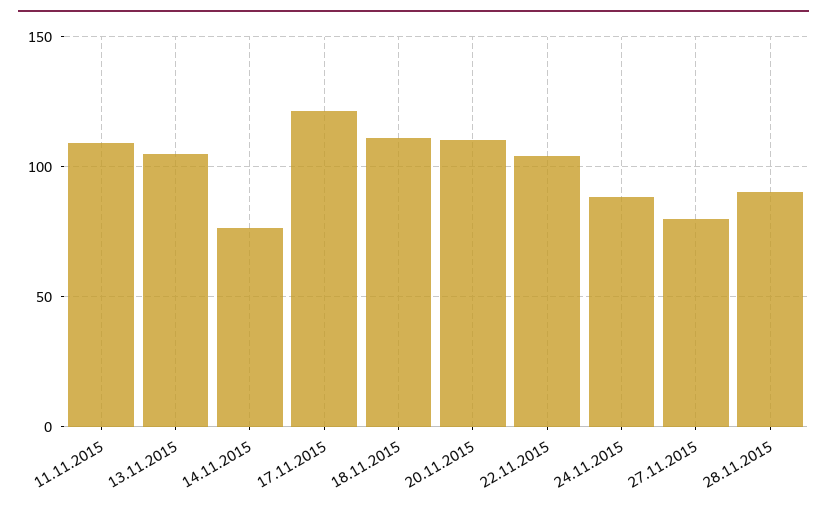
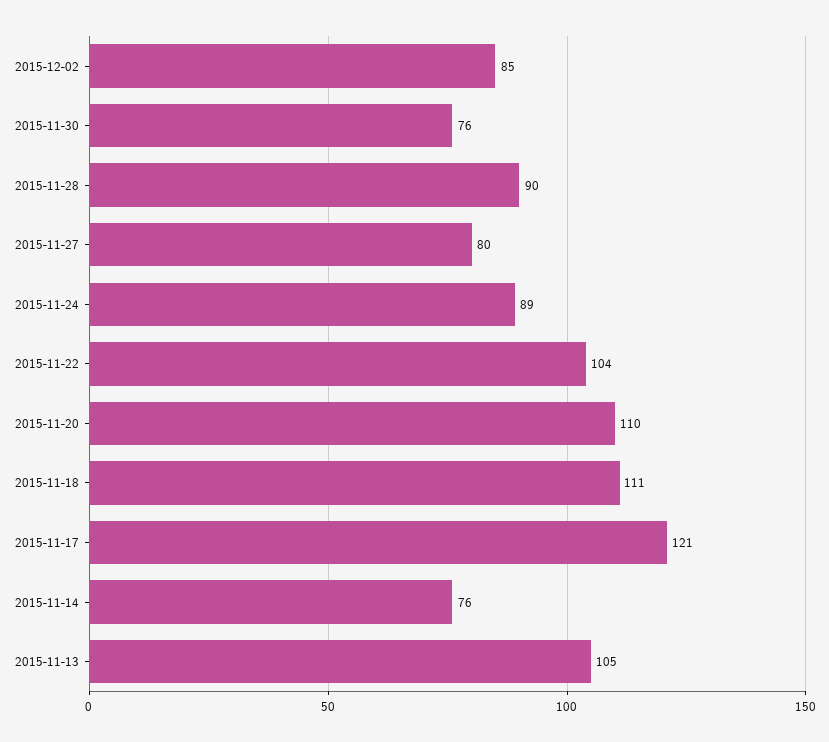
11.11.2015: 110 -> none
2015-12-02: none -> 85
2015-11-30: none -> 76

